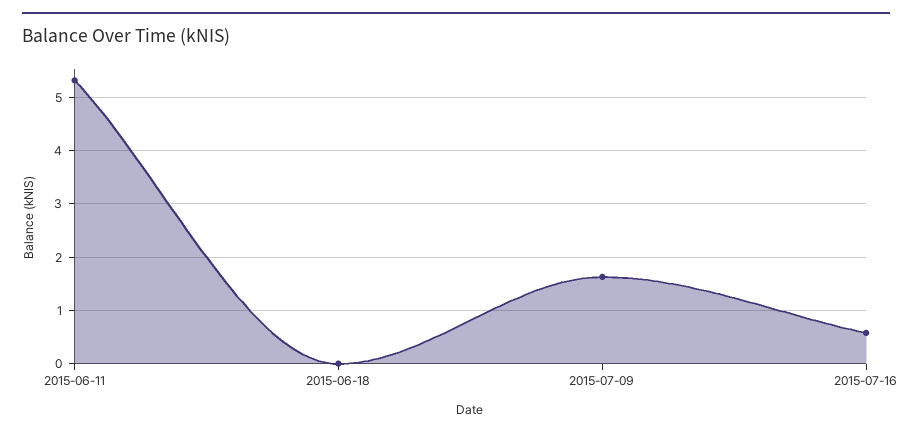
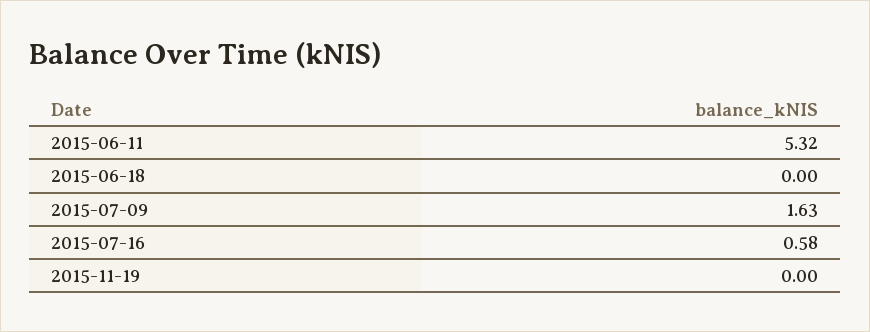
2015-11-19: none -> 0

